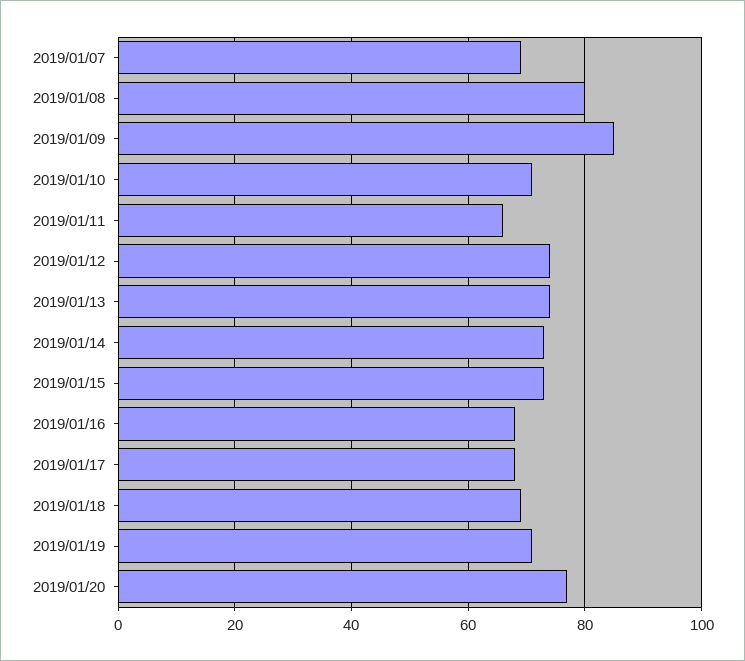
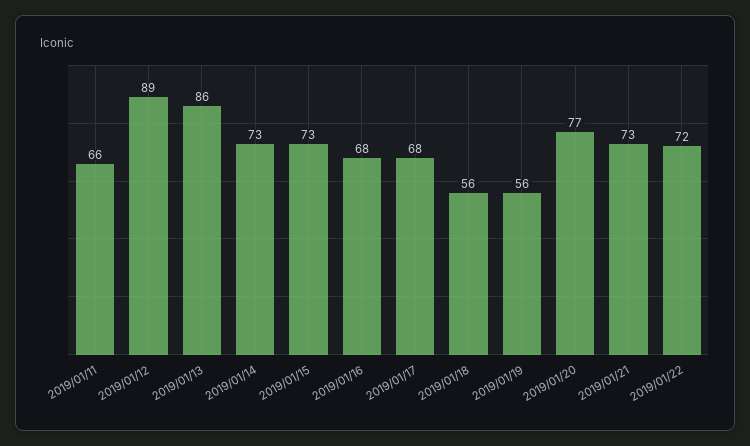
2019/01/07: 70 -> none
2019/01/08: 80 -> none
2019/01/09: 85 -> none
2019/01/10: 70 -> none
2019/01/12: 75 -> 89
2019/01/13: 75 -> 86
2019/01/18: 70 -> 56
2019/01/19: 70 -> 56
2019/01/21: none -> 73
2019/01/22: none -> 72

